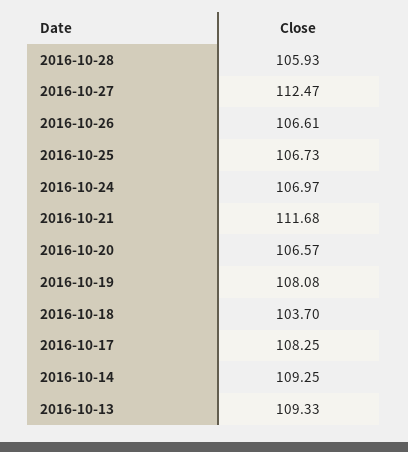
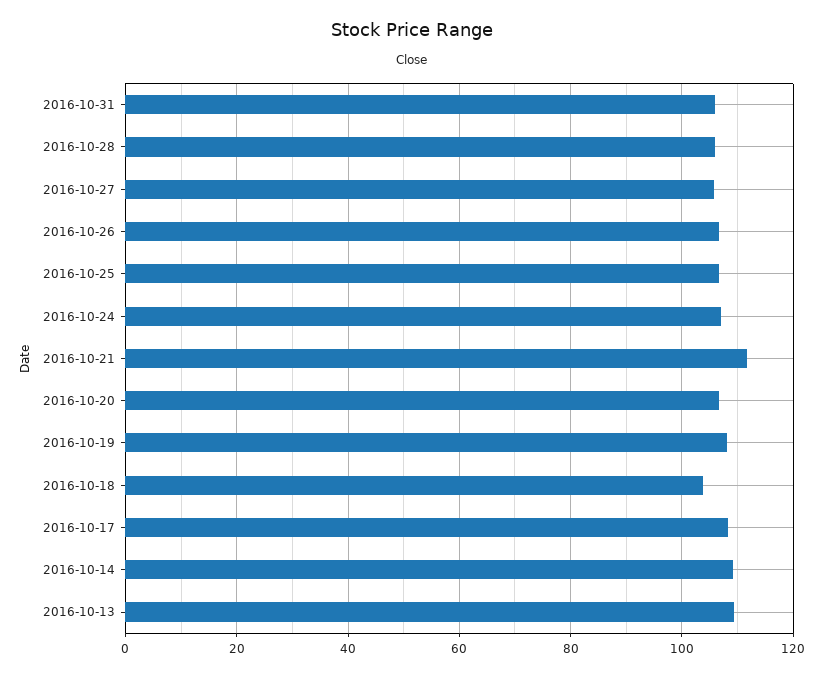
2016-10-27: 112.47 -> 106
2016-10-31: none -> 106

